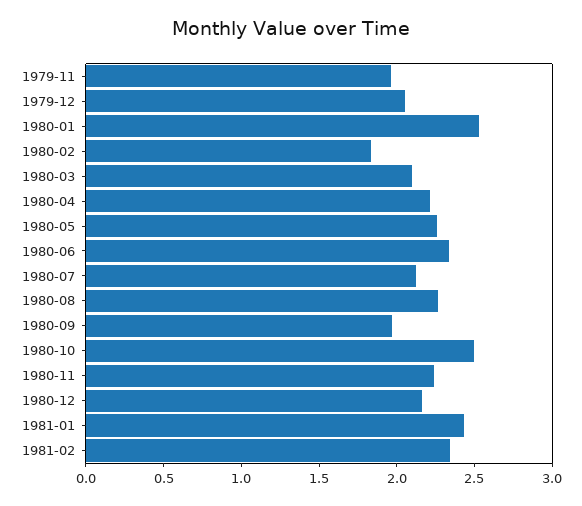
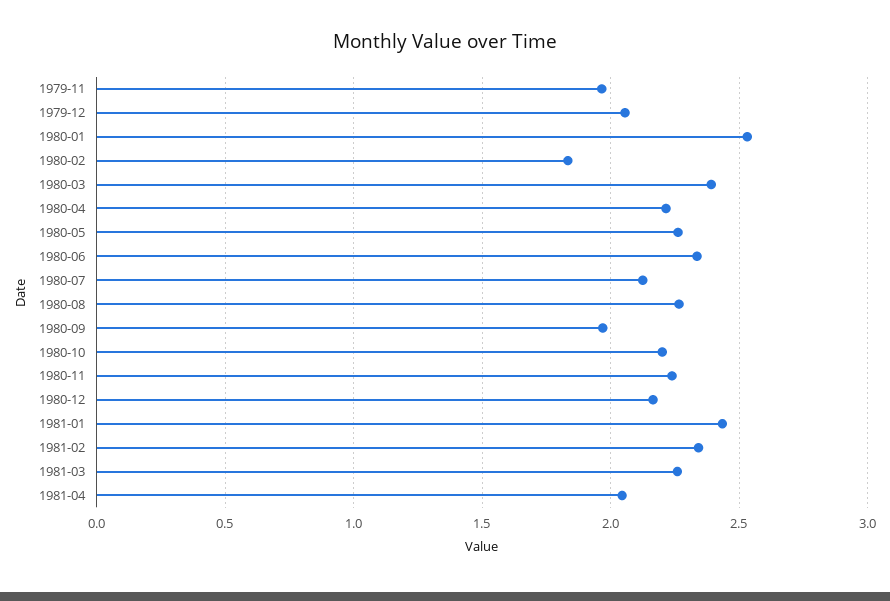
1980-03: 2.1 -> 2.4
1980-10: 2.5 -> 2.2
1981-03: none -> 2.25
1981-04: none -> 2.05

